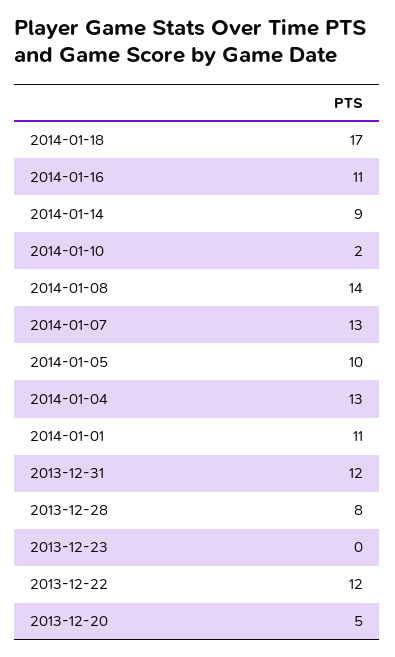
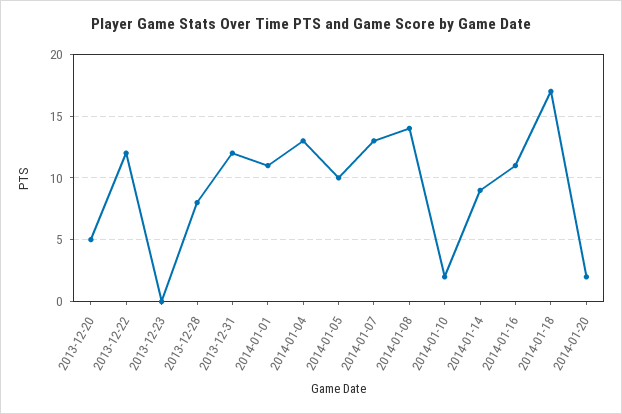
2014-01-20: none -> 2

